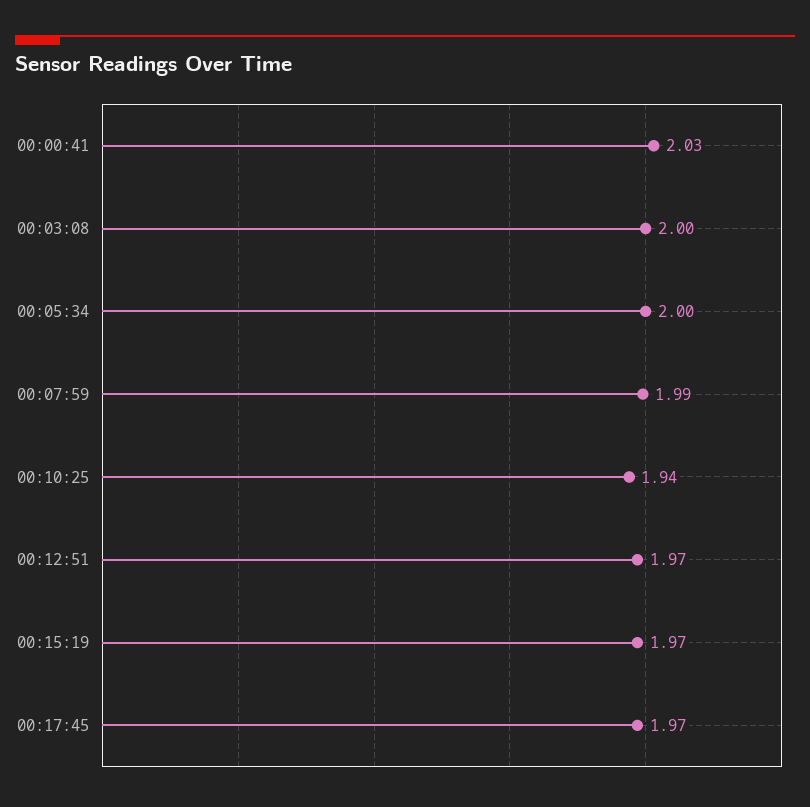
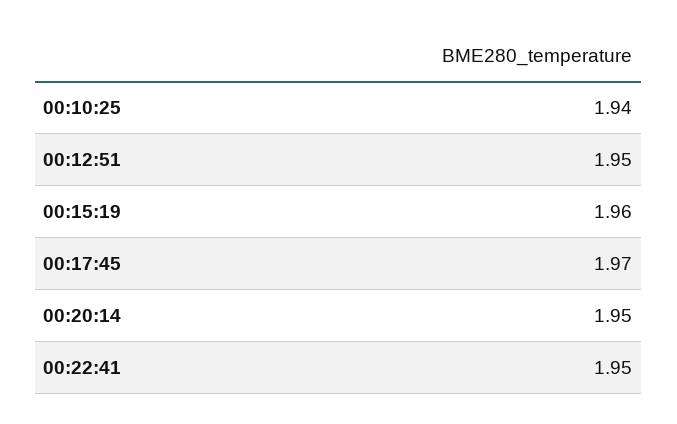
00:00:41: 2.03 -> none
00:03:08: 2 -> none
00:05:34: 2 -> none
00:07:59: 1.99 -> none
00:12:51: 1.97 -> 1.95
00:15:19: 1.97 -> 1.96
00:20:14: none -> 1.95
00:22:41: none -> 1.95

